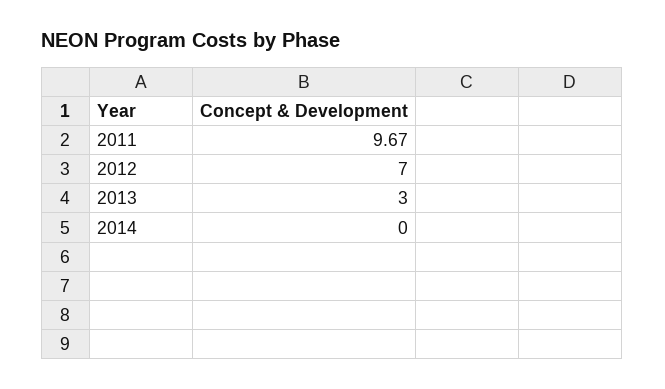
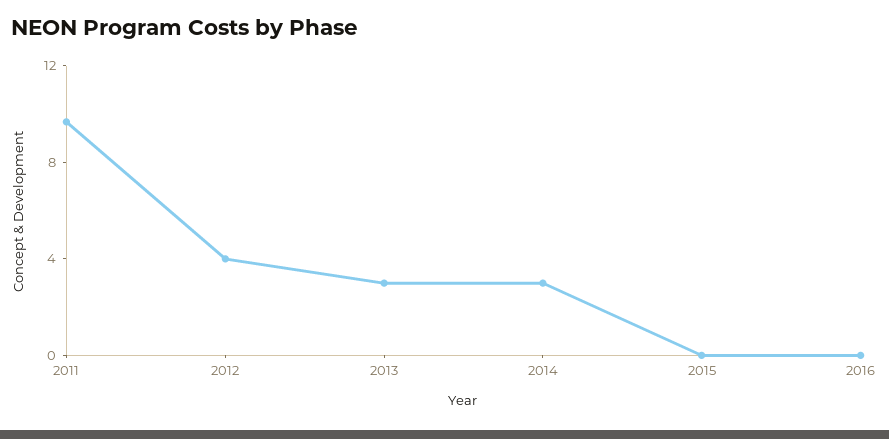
2012: 7 -> 4
2014: 0 -> 3
2015: none -> 0
2016: none -> 0

